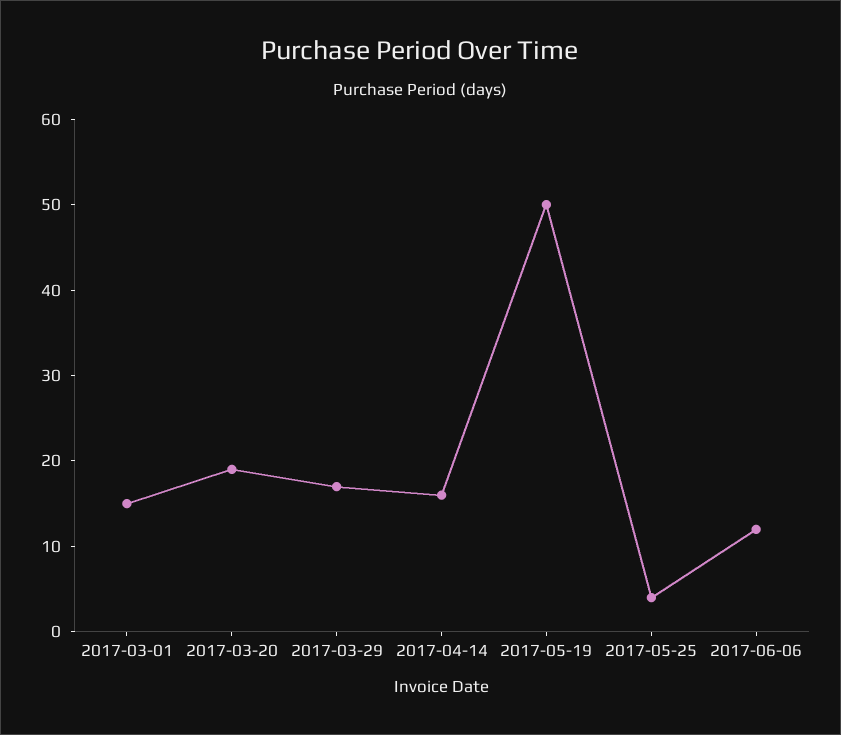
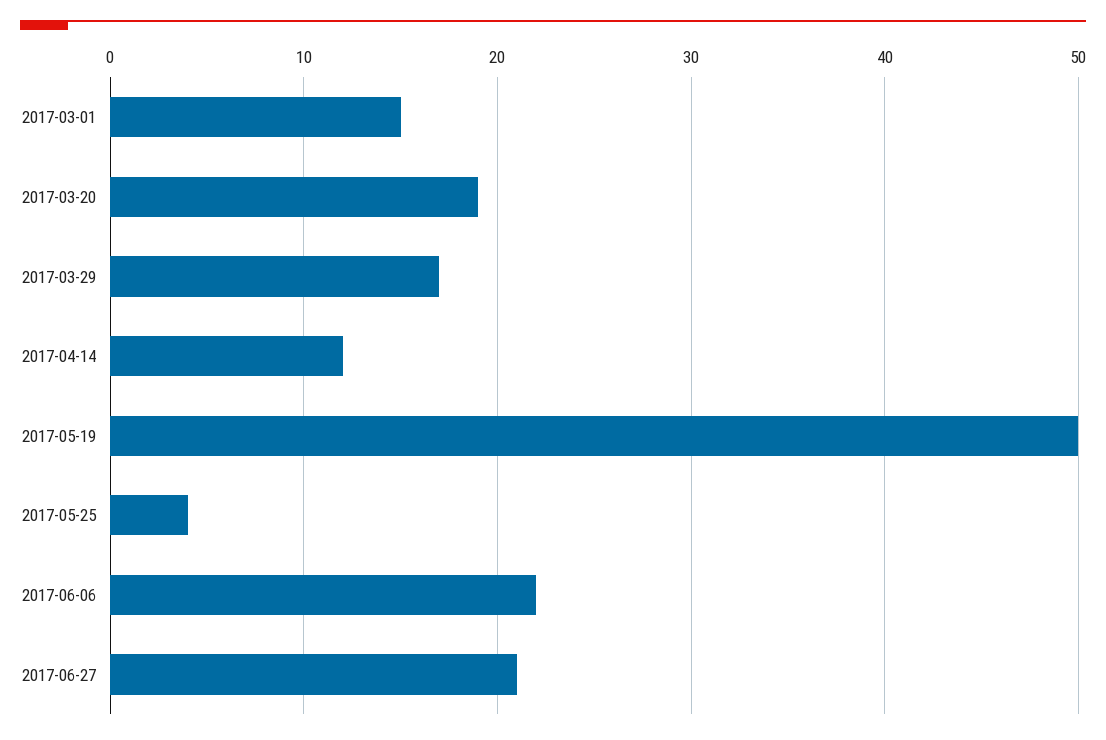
2017-04-14: 16 -> 12
2017-06-06: 12 -> 22
2017-06-27: none -> 21

